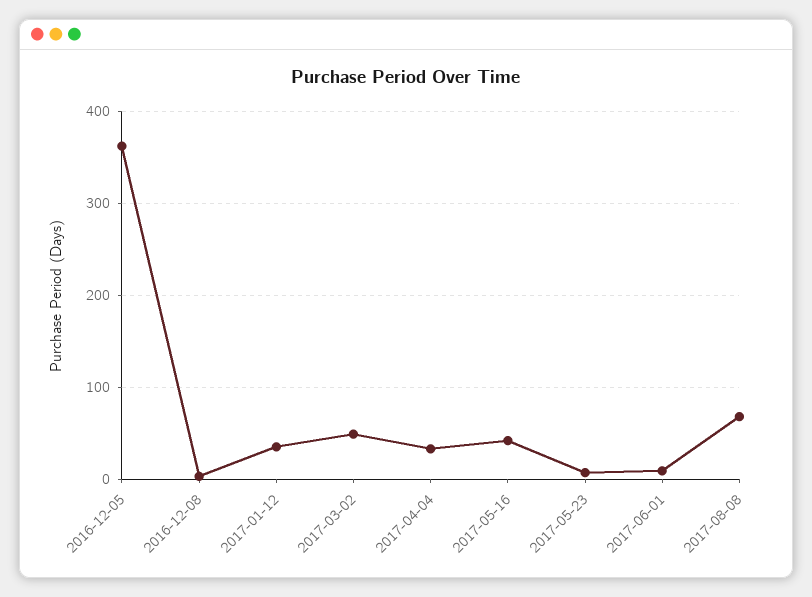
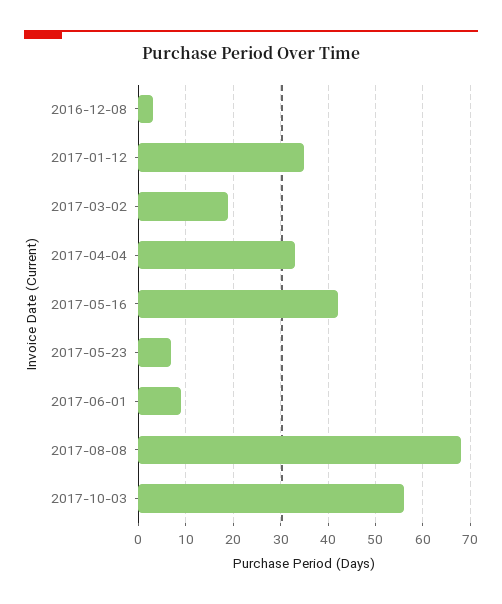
2016-12-05: 360 -> none
2017-03-02: 50 -> 20
2017-10-03: none -> 55

